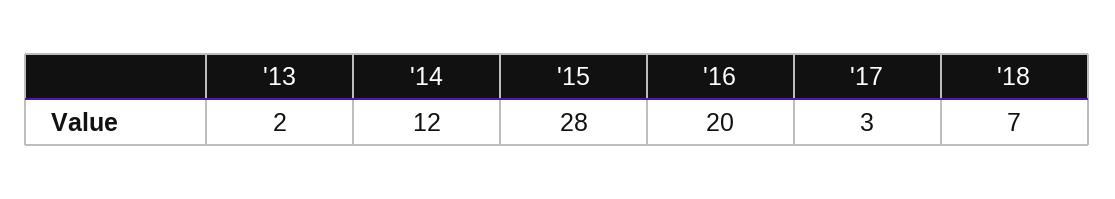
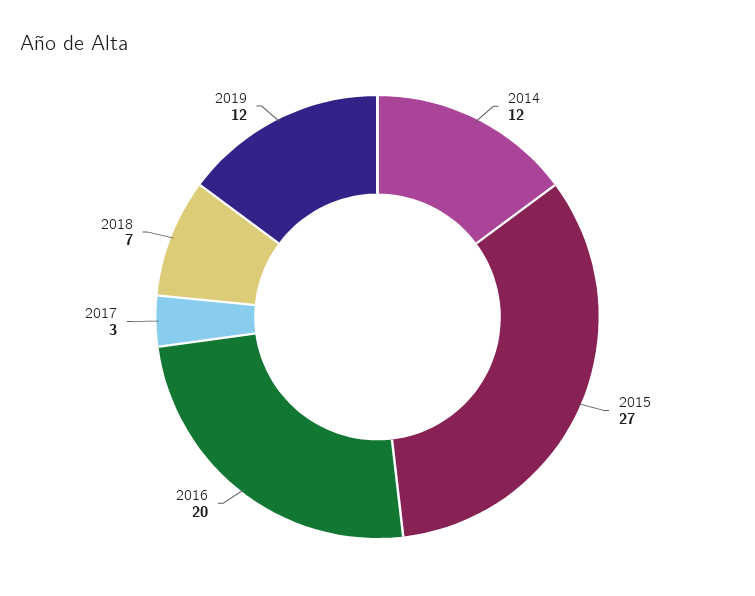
'13: 2 -> none
'15: 28 -> 27
2019: none -> 12

